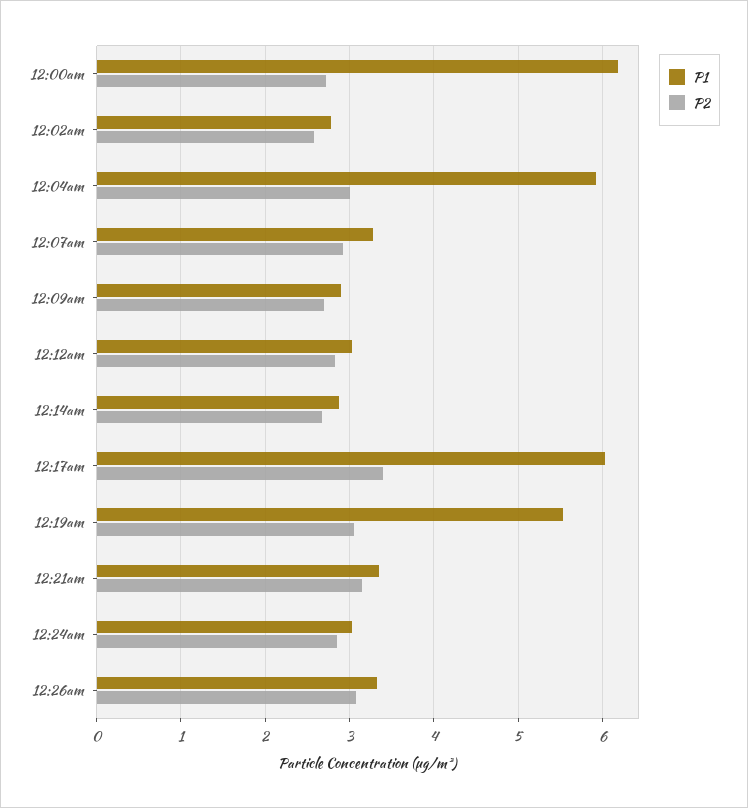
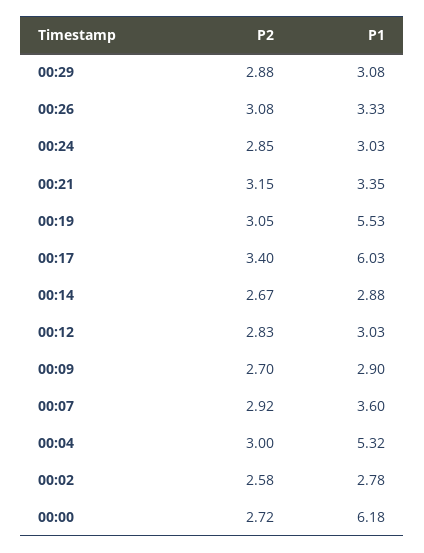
P1, 12:04am: 5.9 -> 5.32
P1, 12:07am: 3.3 -> 3.6
P2, 00:29: none -> 2.88
P1, 00:29: none -> 3.08

